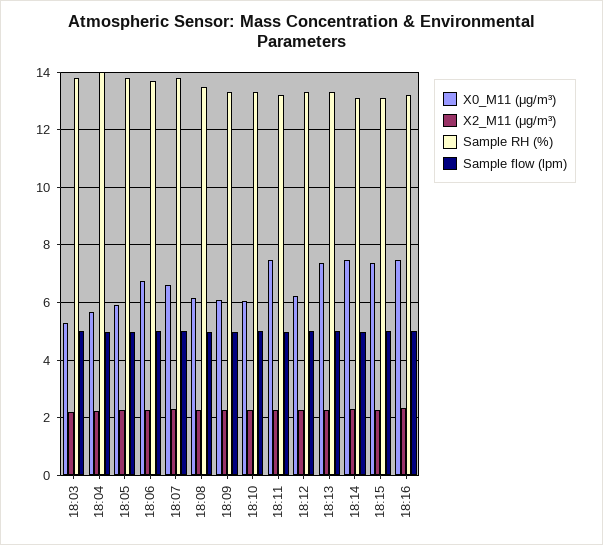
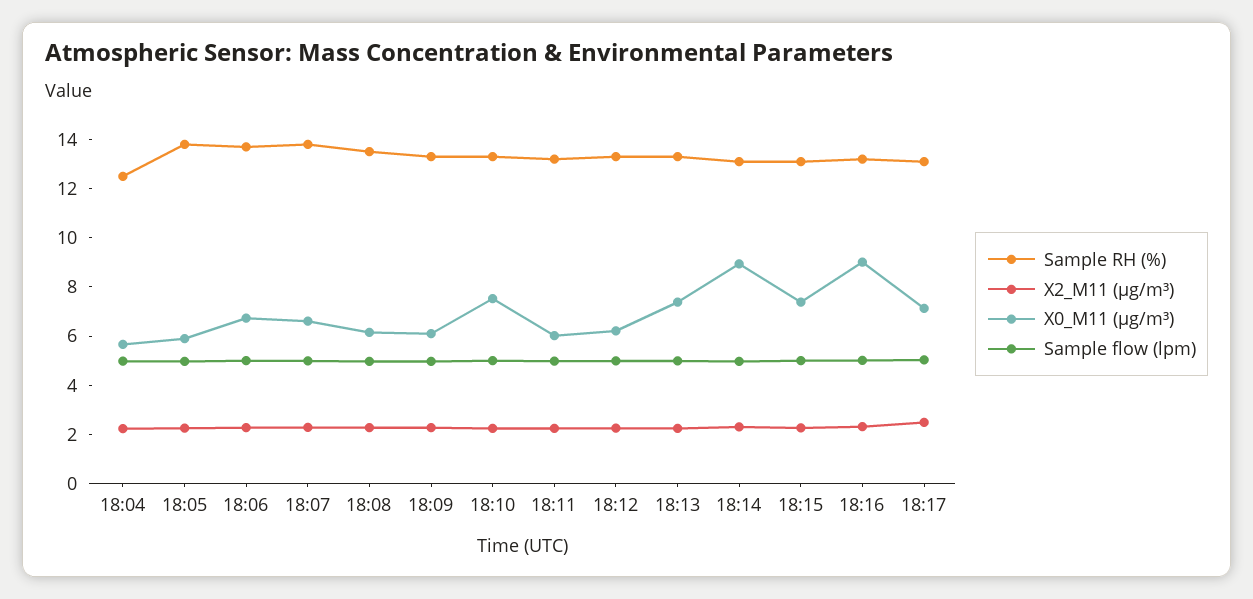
X0_M11 (μg/m³), 18:03: 5.25 -> none
X2_M11 (μg/m³), 18:03: 2.25 -> none
Sample RH (%), 18:03: 13.75 -> none
Sample flow (lpm), 18:03: 5 -> none
Sample RH (%), 18:04: 14 -> 12.5
X0_M11 (μg/m³), 18:10: 6 -> 7.5
X0_M11 (μg/m³), 18:11: 7.5 -> 6
X0_M11 (μg/m³), 18:14: 7.5 -> 9
X0_M11 (μg/m³), 18:16: 7.5 -> 9
Sample RH (%), 18:17: none -> 13
X2_M11 (μg/m³), 18:17: none -> 2.5
X0_M11 (μg/m³), 18:17: none -> 7
Sample flow (lpm), 18:17: none -> 5

